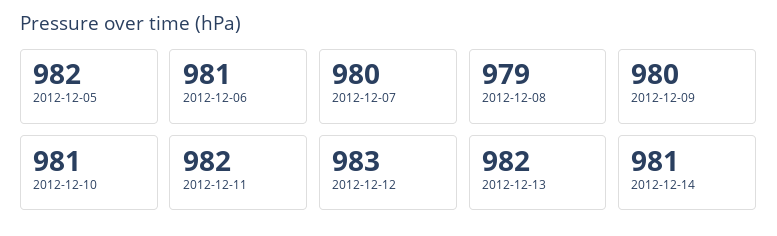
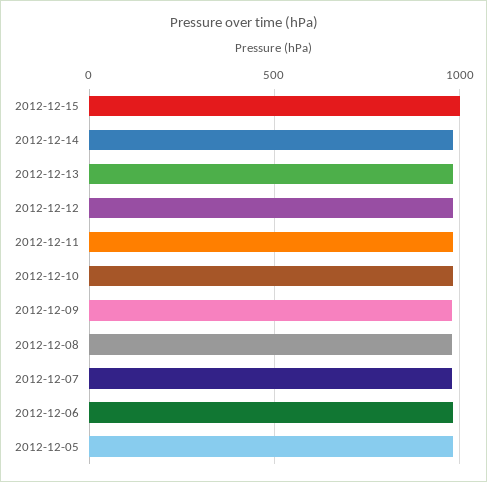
2012-12-15: none -> 1000

